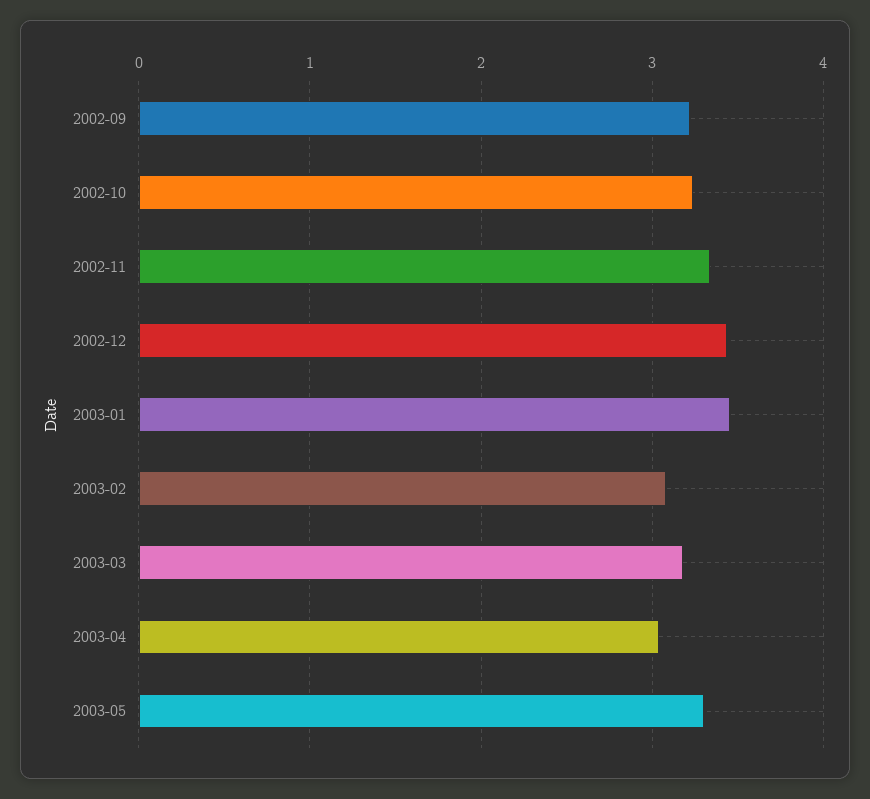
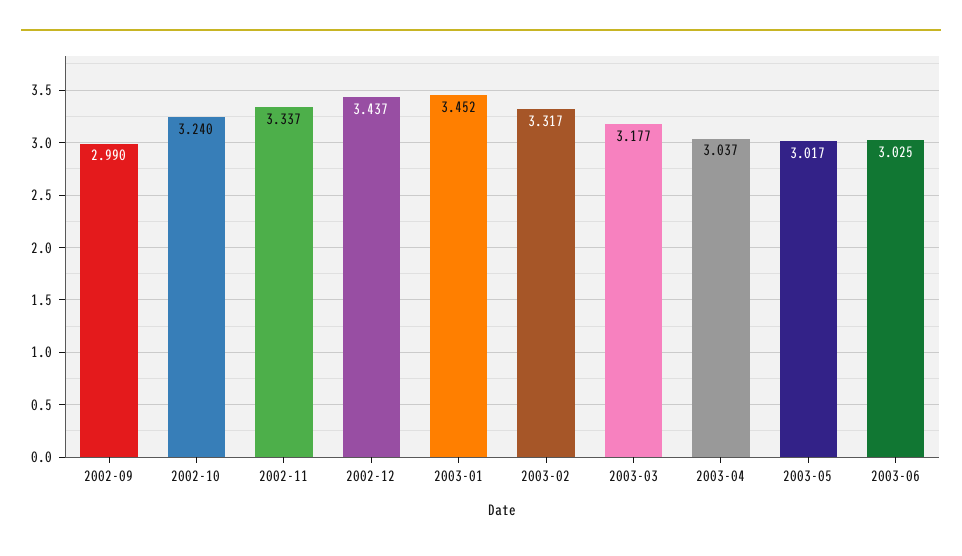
2002-09: 3.2 -> 2.99
2003-02: 3.1 -> 3.317
2003-05: 3.3 -> 3.017
2003-06: none -> 3.025

